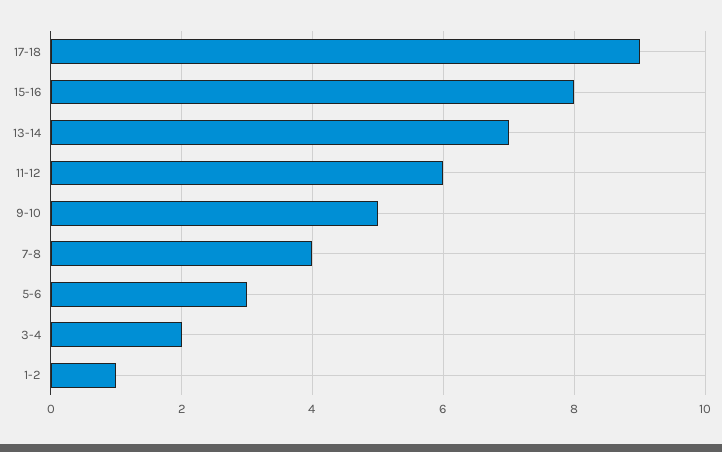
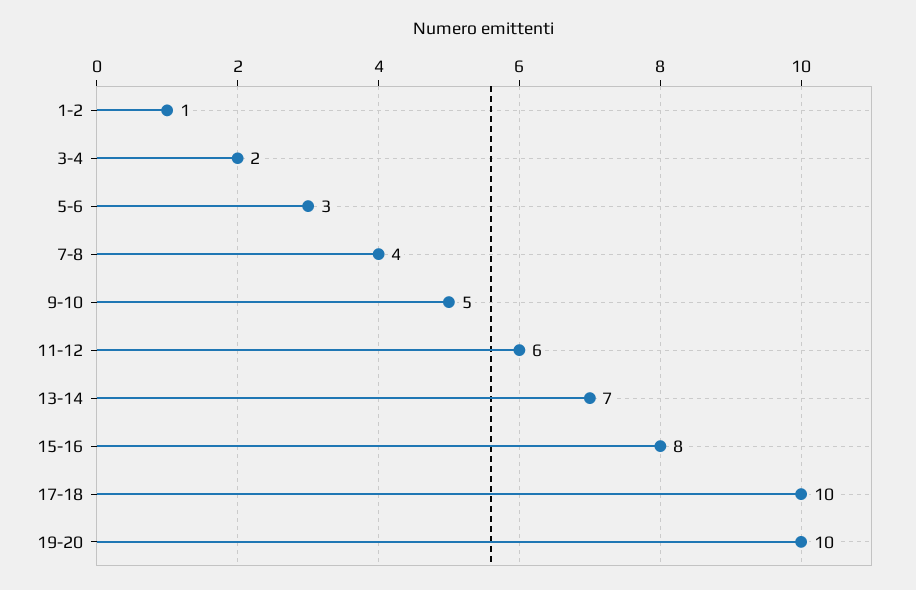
17-18: 9 -> 10
19-20: none -> 10

